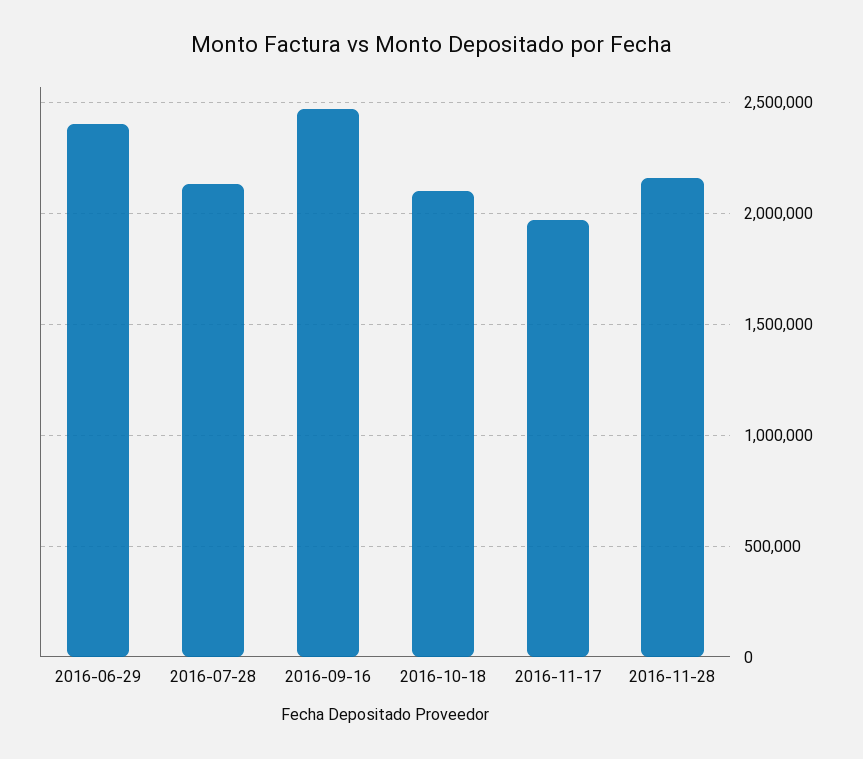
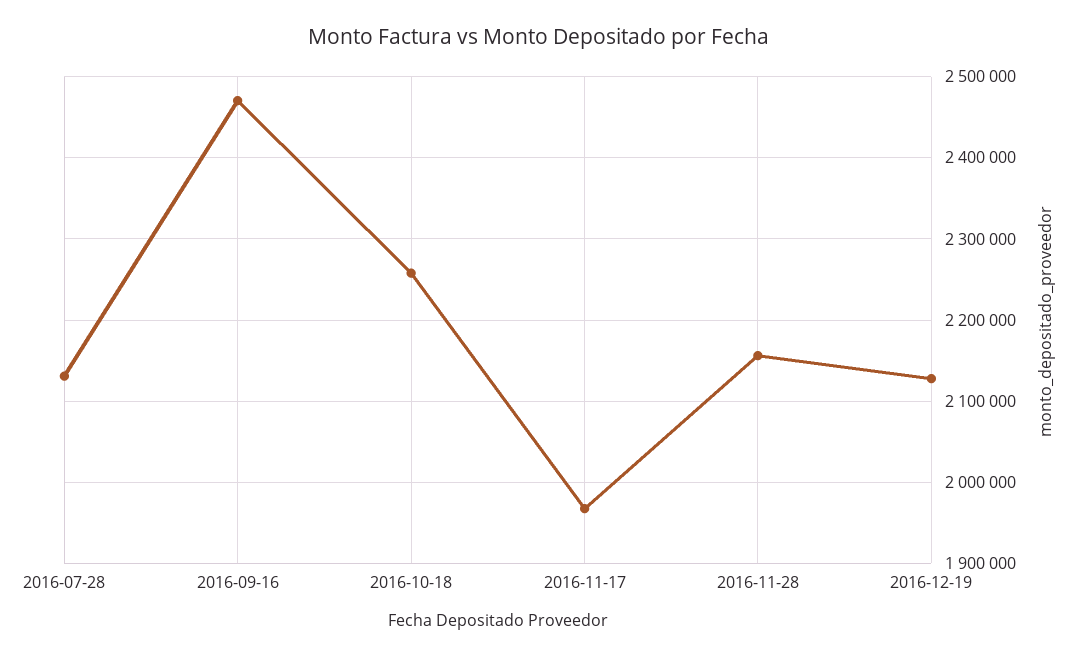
2016-06-29: 2400000 -> none
2016-10-18: 2100000 -> 2260000
2016-12-19: none -> 2130000

